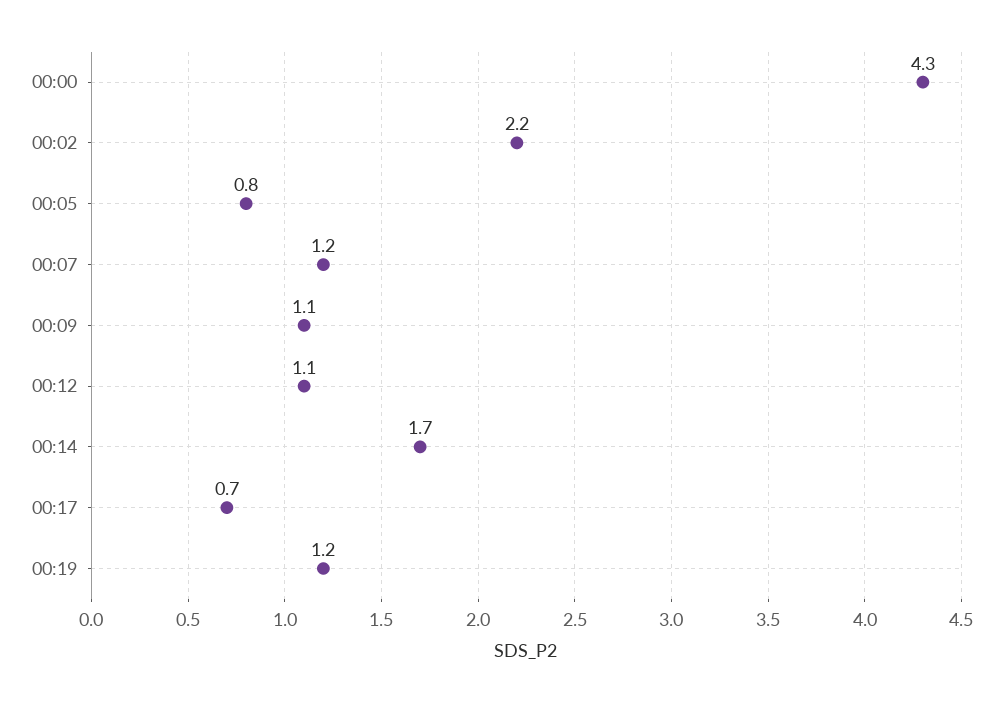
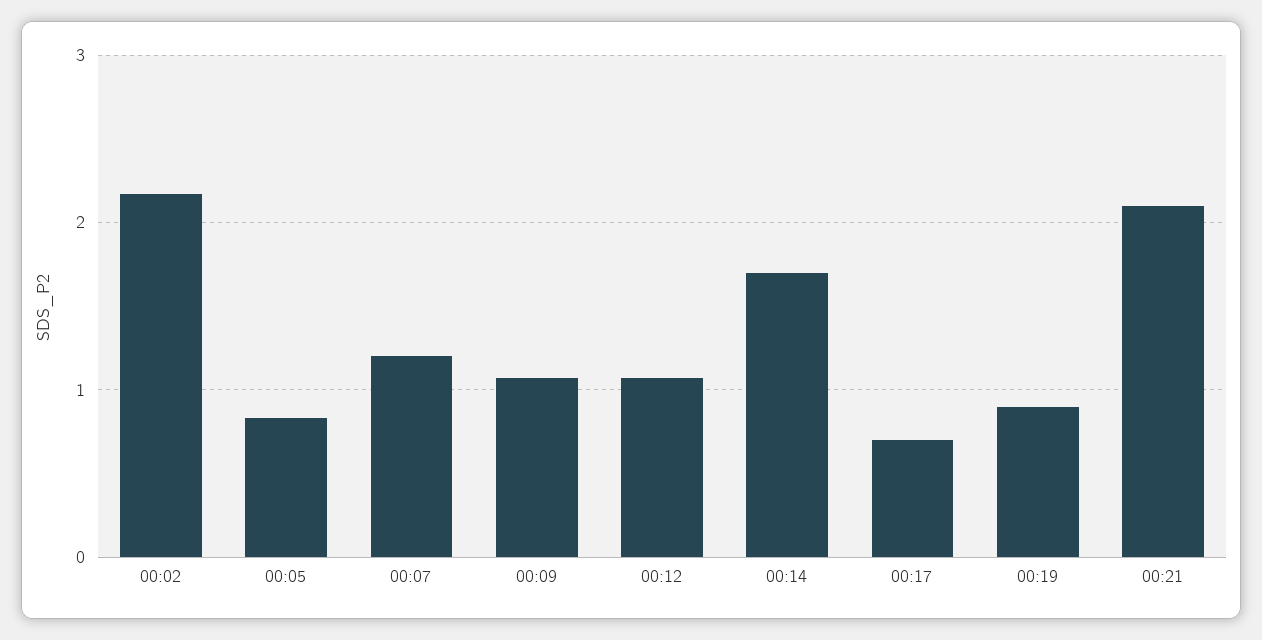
00:00: 4.3 -> none
00:19: 1.2 -> 0.9
00:21: none -> 2.1

